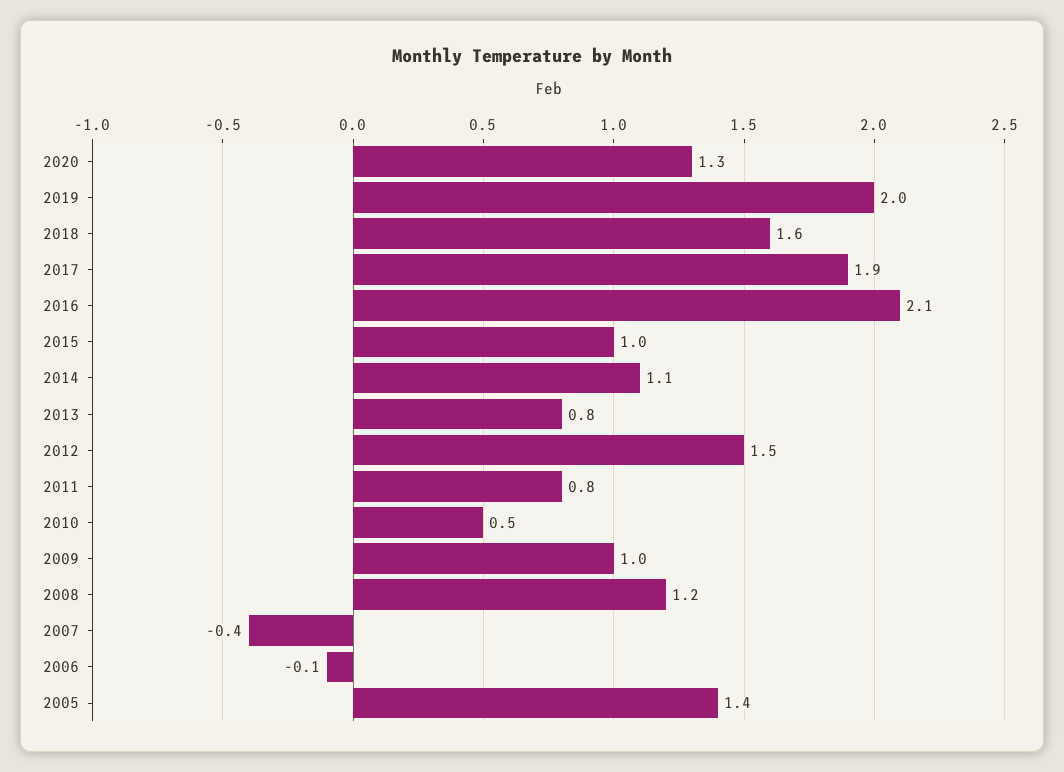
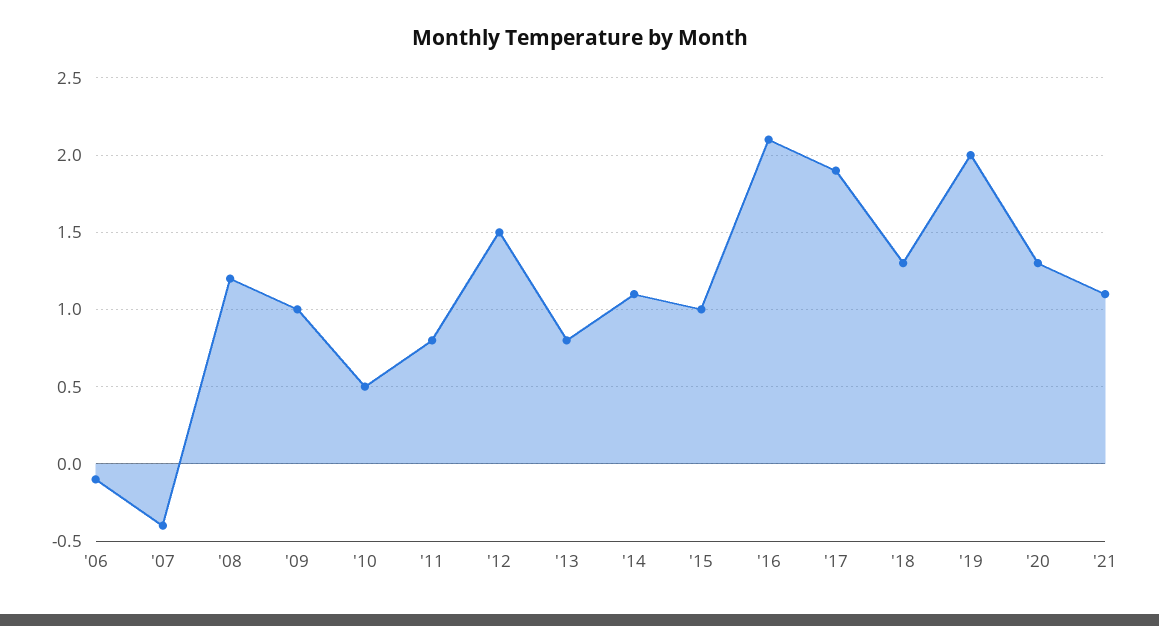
2018: 1.6 -> 1.3
2005: 1.4 -> none
'21: none -> 1.1

